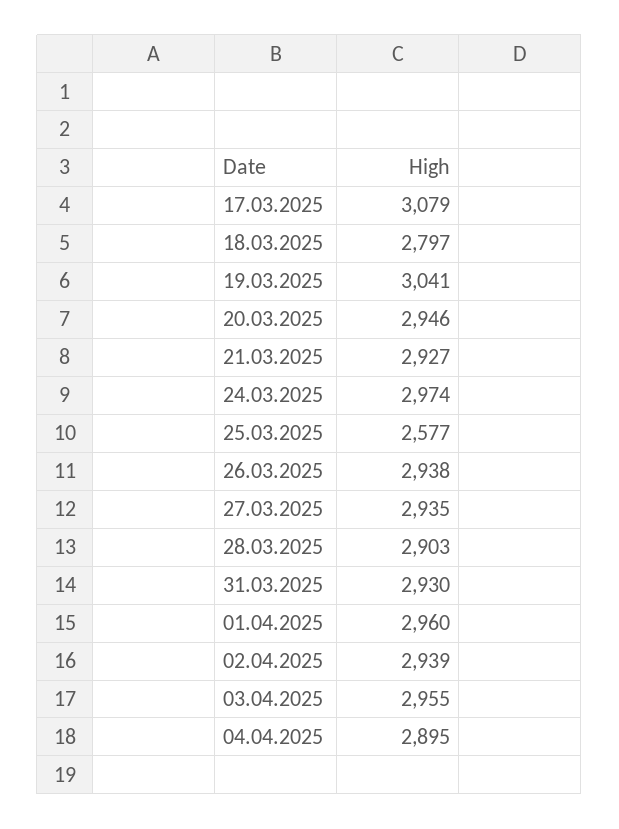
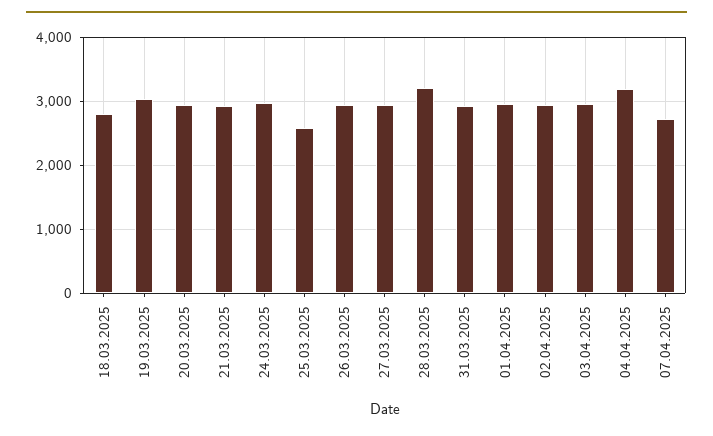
17.03.2025: 3079 -> none
28.03.2025: 2903 -> 3200
04.04.2025: 2895 -> 3200
07.04.2025: none -> 2700

